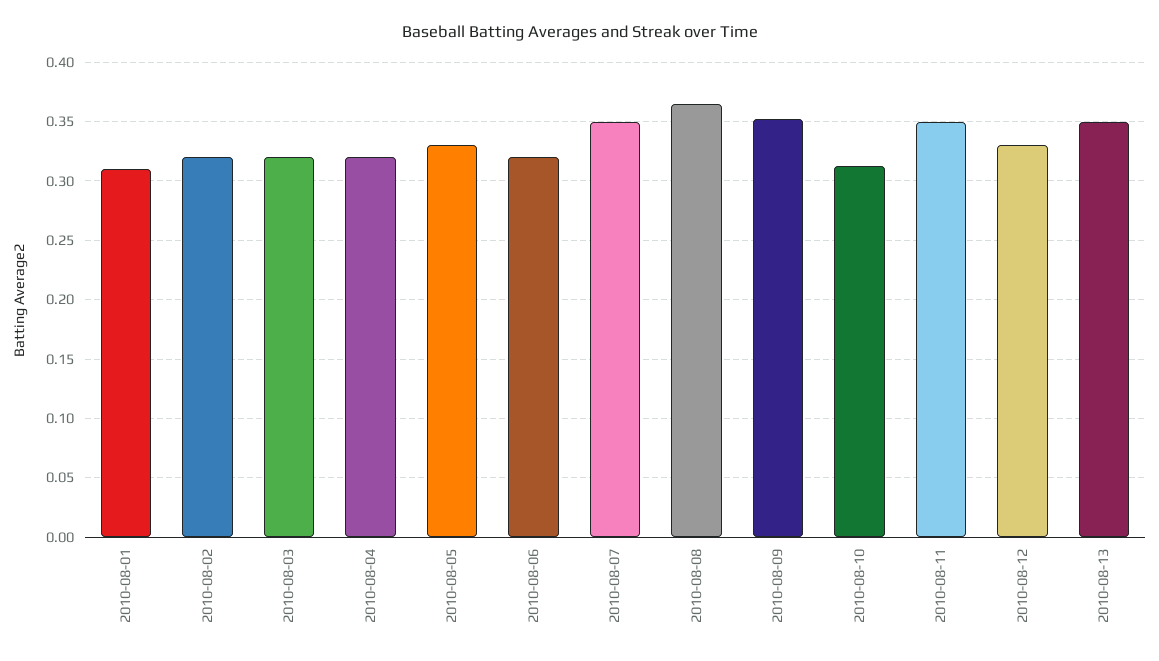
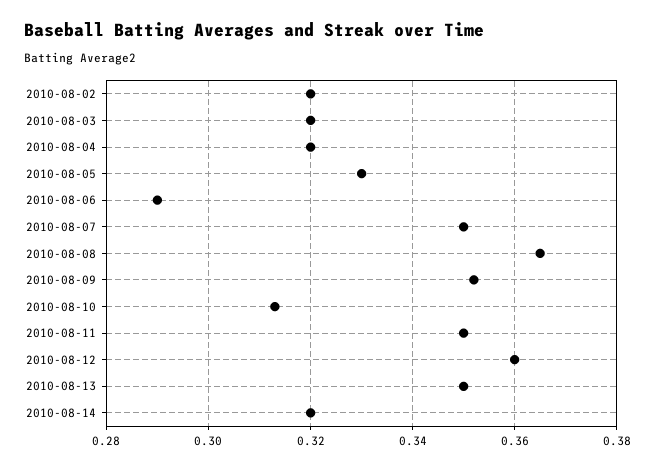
2010-08-01: 0.31 -> none
2010-08-06: 0.32 -> 0.29
2010-08-12: 0.33 -> 0.36
2010-08-14: none -> 0.32

